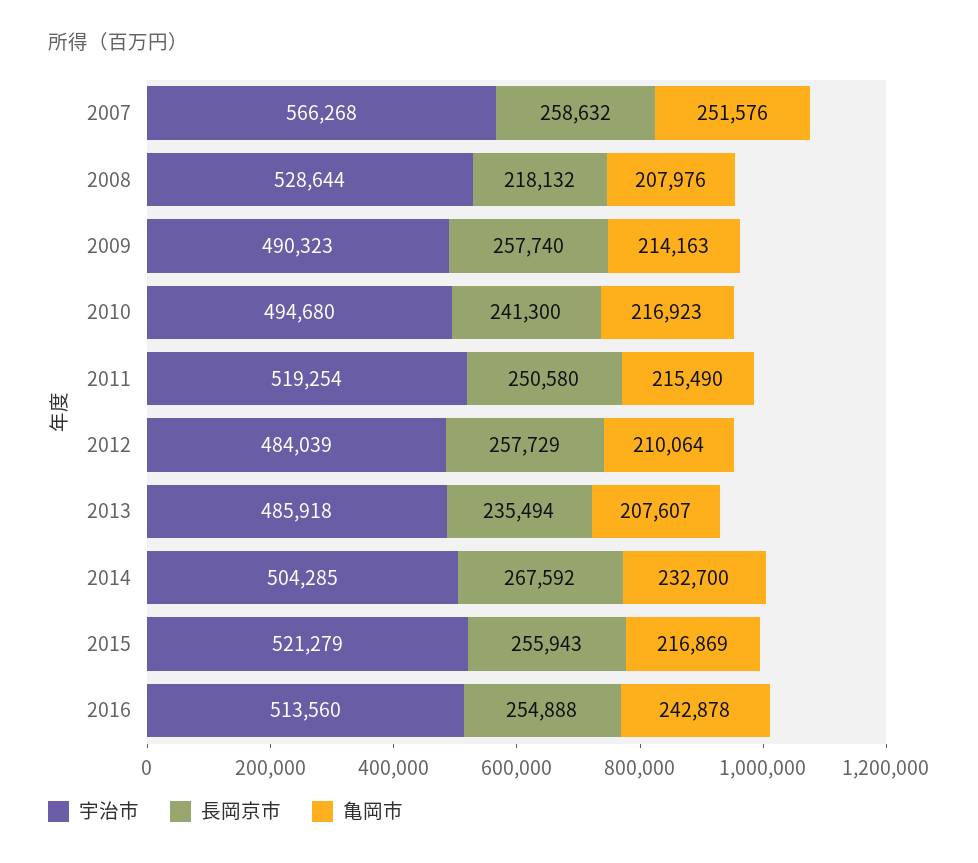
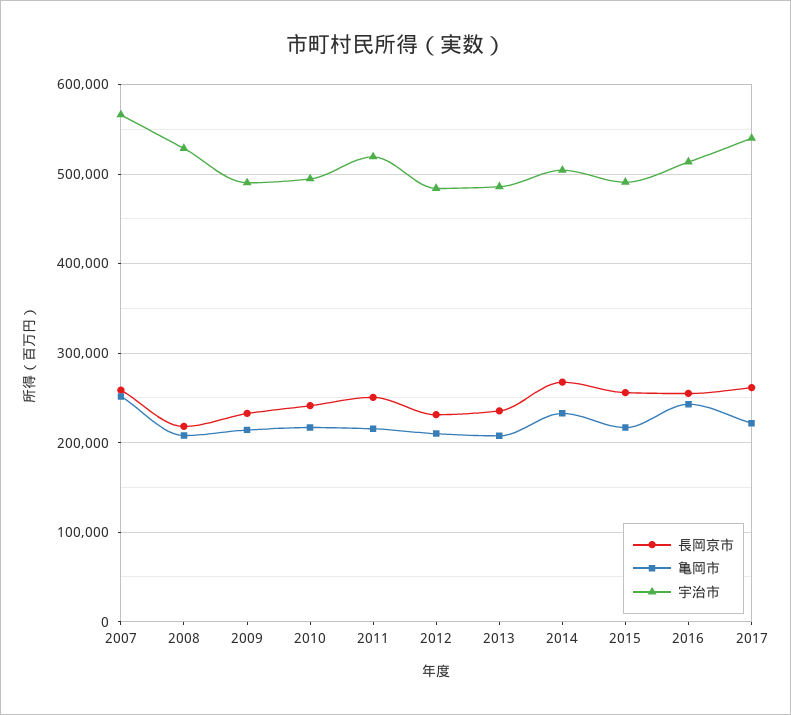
長岡京市, 2009: 257740 -> 230000
長岡京市, 2012: 257729 -> 230000
宇治市, 2015: 521279 -> 490000
長岡京市, 2017: none -> 260000
亀岡市, 2017: none -> 220000
宇治市, 2017: none -> 540000

